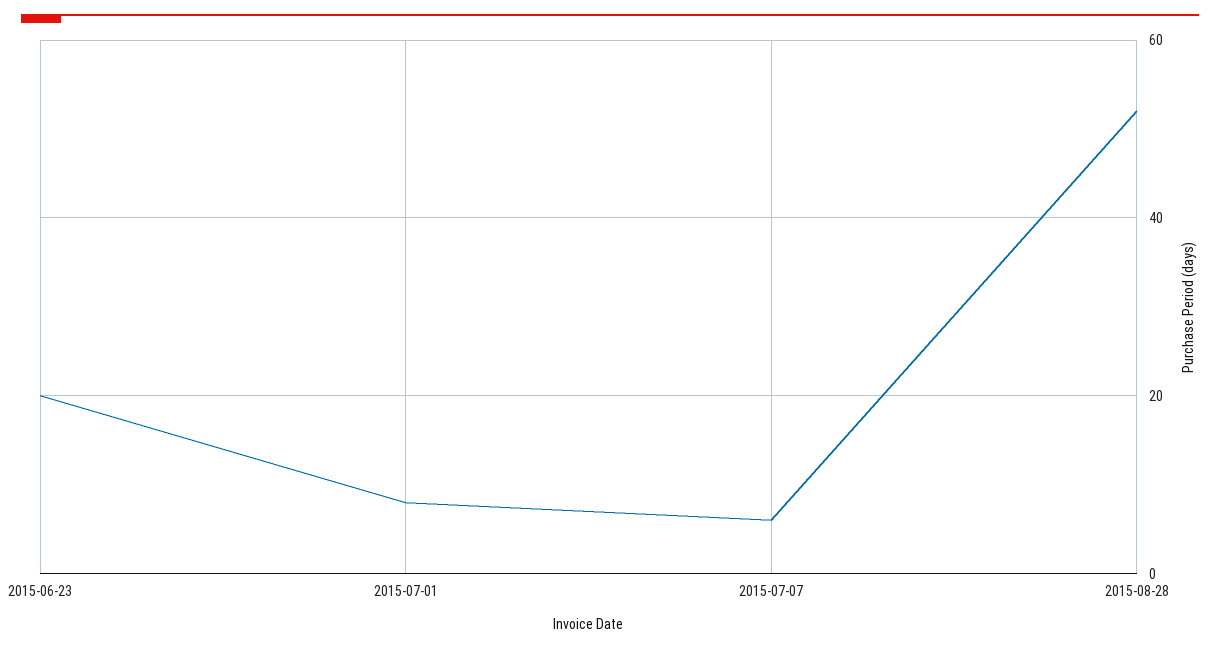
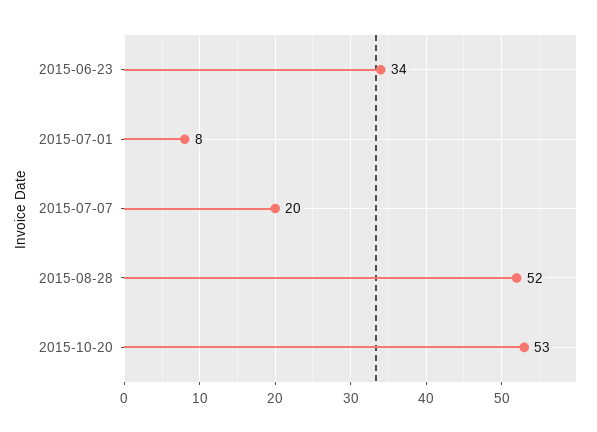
2015-06-23: 20 -> 34
2015-07-07: 5 -> 20
2015-10-20: none -> 53

